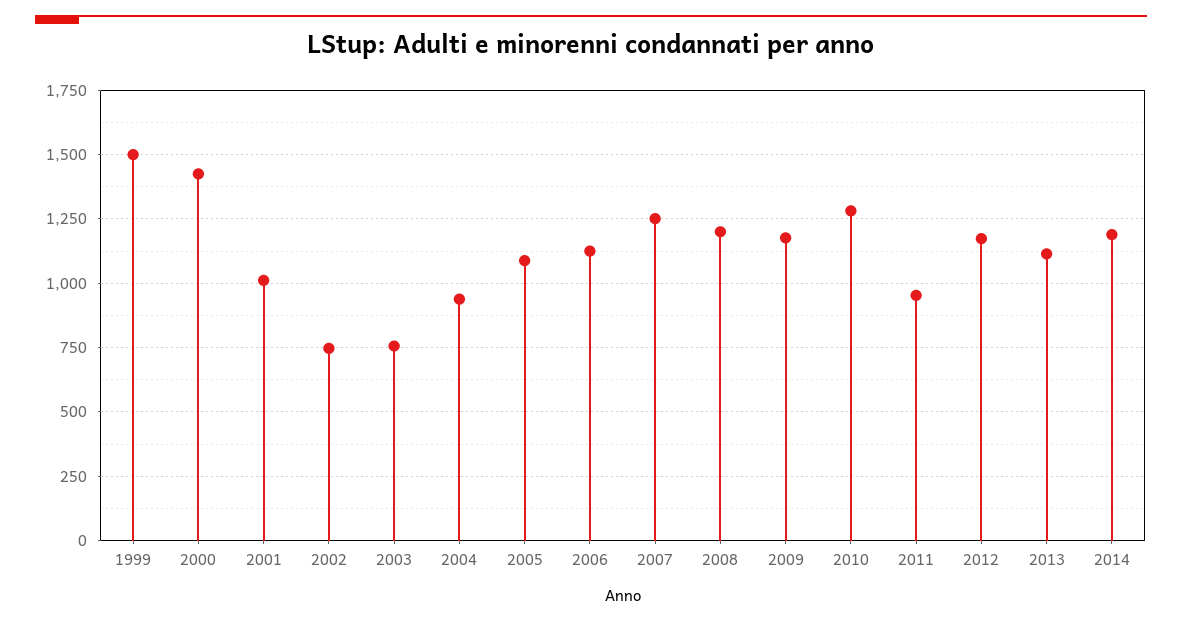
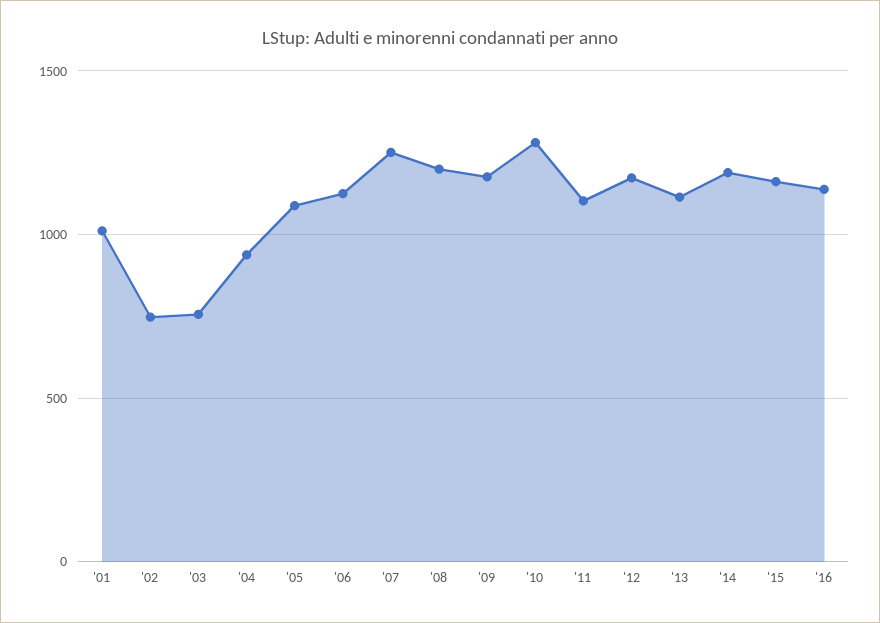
1999: 1500 -> none
2000: 1425 -> none
2011: 950 -> 1100
'15: none -> 1150
'16: none -> 1150

